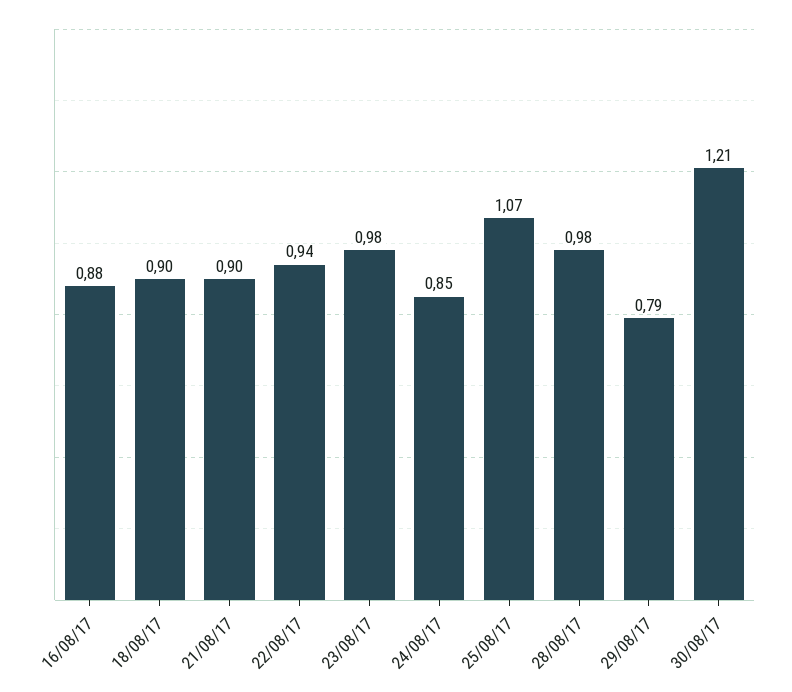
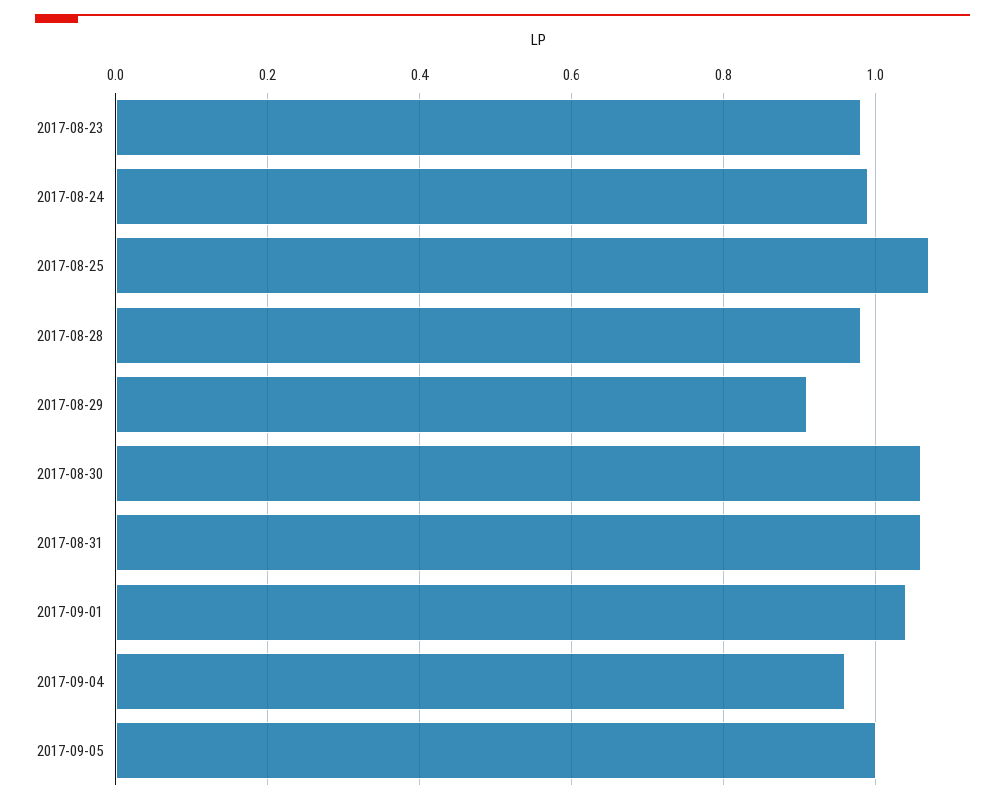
16/08/17: 0.88 -> none
18/08/17: 0.9 -> none
21/08/17: 0.9 -> none
22/08/17: 0.94 -> none
24/08/17: 0.85 -> 1
29/08/17: 0.79 -> 0.9
30/08/17: 1.21 -> 1.05
2017-08-31: none -> 1.05
2017-09-01: none -> 1.05
2017-09-04: none -> 0.95
2017-09-05: none -> 1

